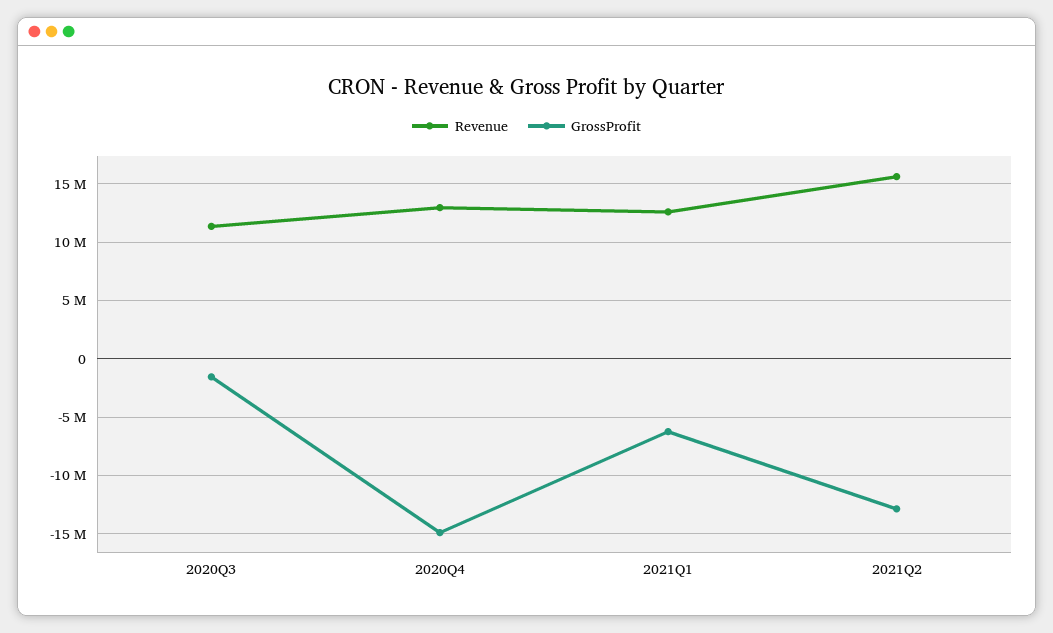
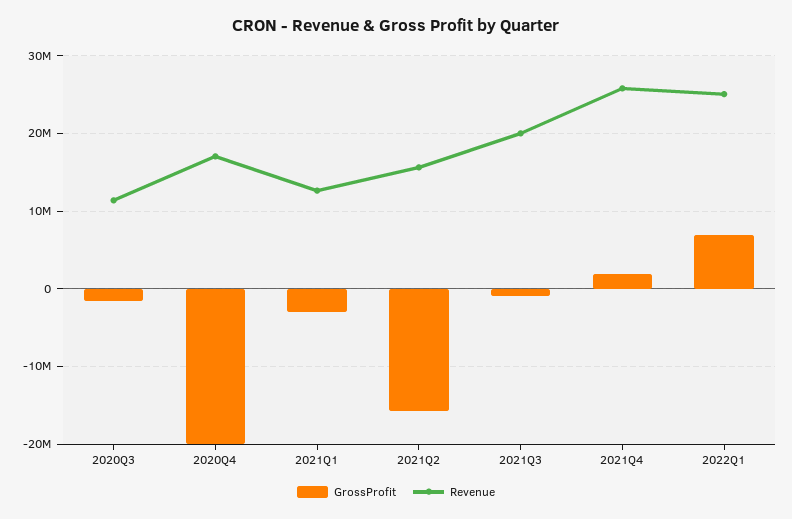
Revenue, 2020Q4: 13000000 -> 17000000
GrossProfit, 2020Q4: -15000000 -> -20000000
GrossProfit, 2021Q1: -6000000 -> -3000000
GrossProfit, 2021Q2: -13000000 -> -16000000
GrossProfit, 2021Q3: none -> -1000000
Revenue, 2021Q3: none -> 20000000
GrossProfit, 2021Q4: none -> 2000000
Revenue, 2021Q4: none -> 26000000
GrossProfit, 2022Q1: none -> 7000000
Revenue, 2022Q1: none -> 25000000

